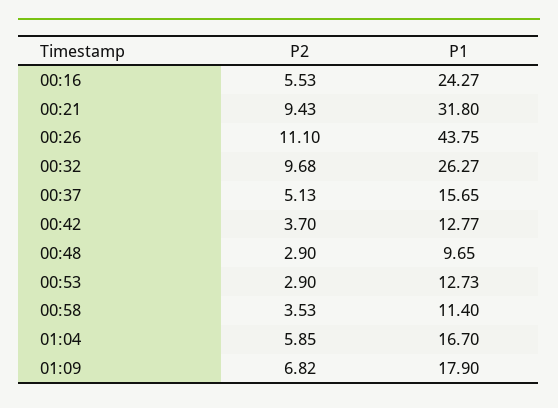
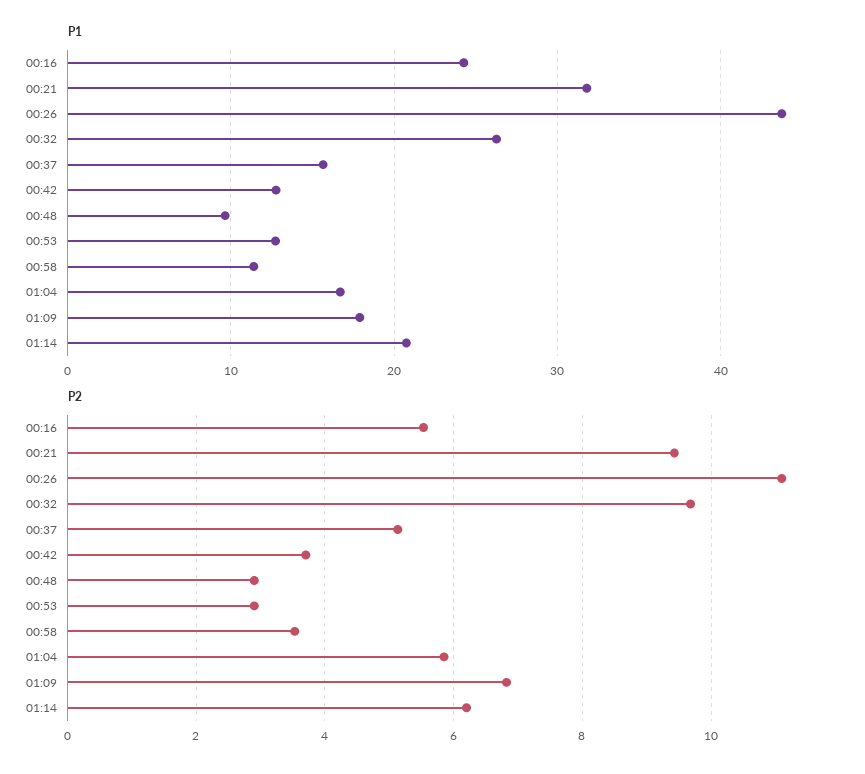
P1, 01:14: none -> 21
P2, 01:14: none -> 6.2

